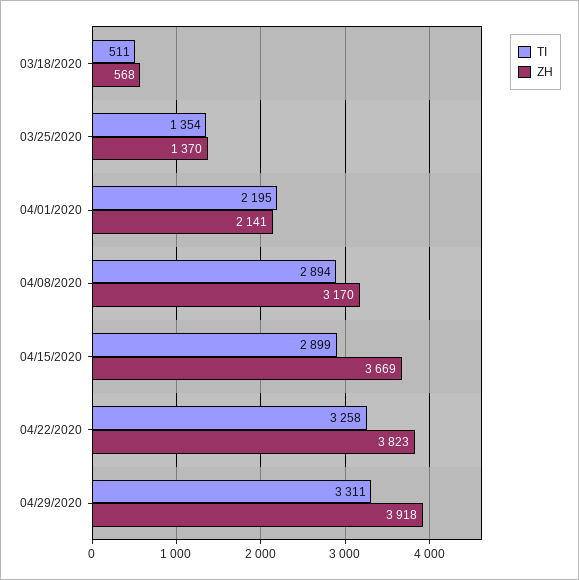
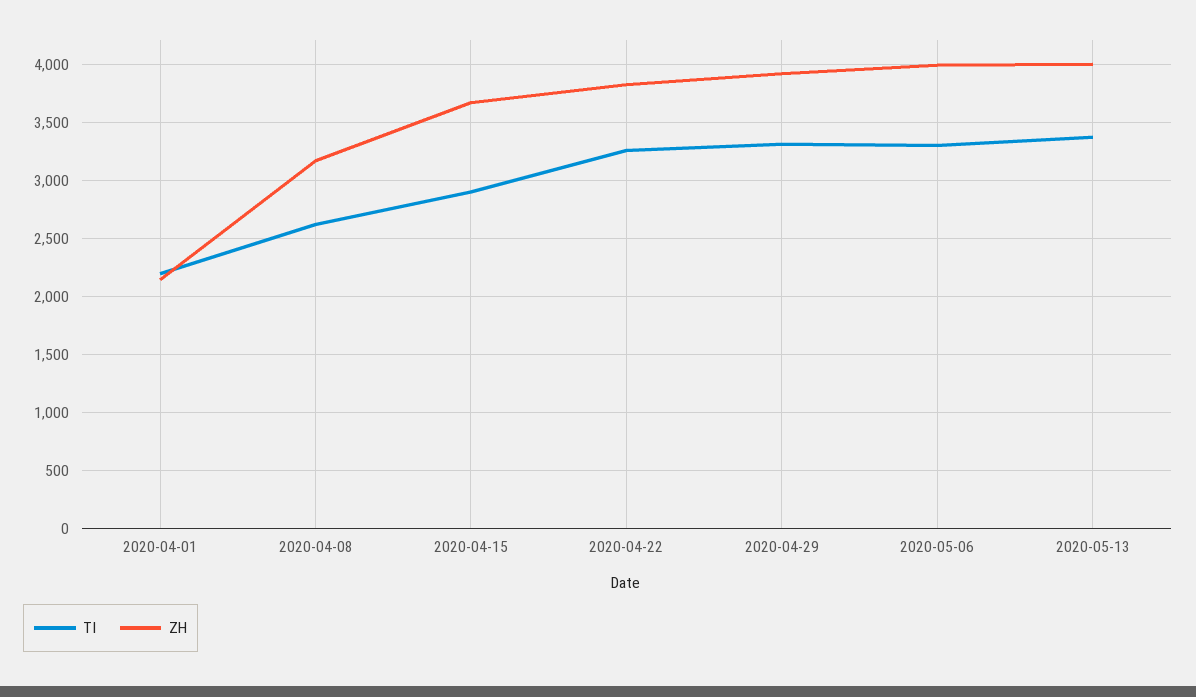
TI, 03/18/2020: 511 -> none
ZH, 03/18/2020: 568 -> none
TI, 03/25/2020: 1354 -> none
ZH, 03/25/2020: 1370 -> none
TI, 04/08/2020: 2894 -> 2600
TI, 2020-05-06: none -> 3300
ZH, 2020-05-06: none -> 4000
TI, 2020-05-13: none -> 3400
ZH, 2020-05-13: none -> 4000

